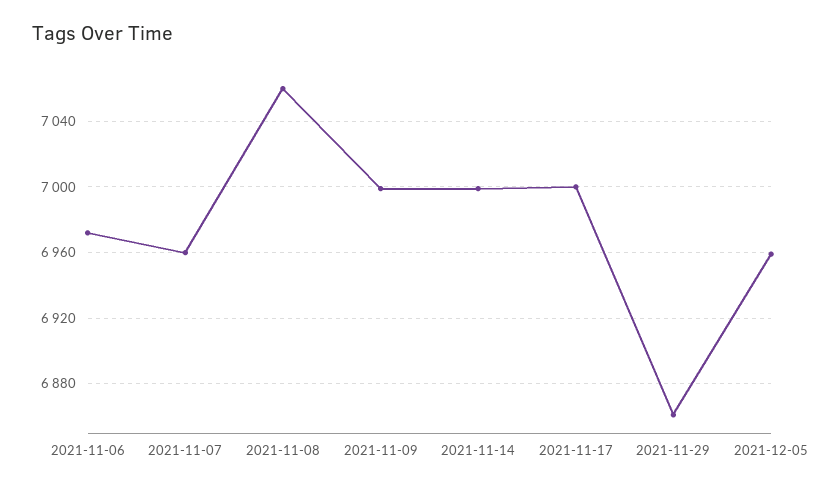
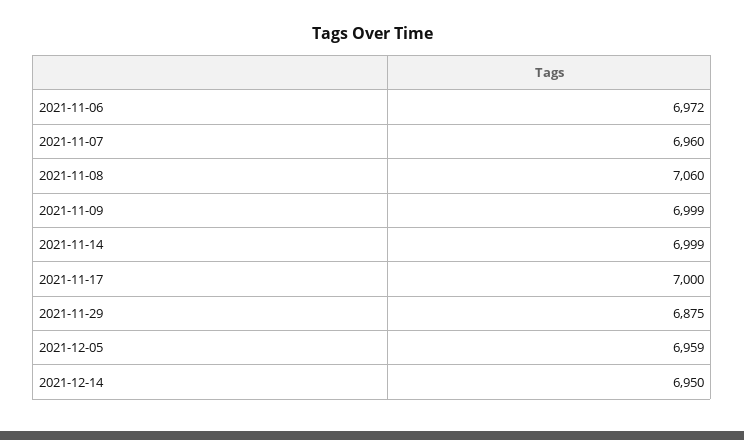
2021-11-29: 6860 -> 6875
2021-12-14: none -> 6950

